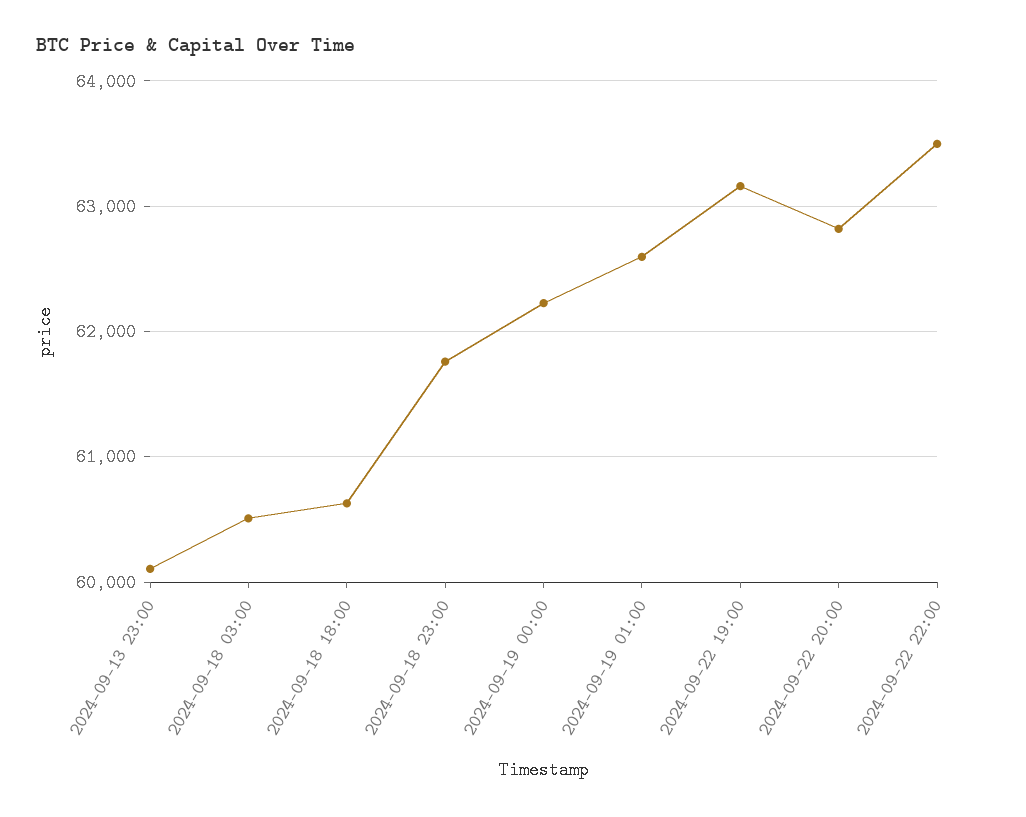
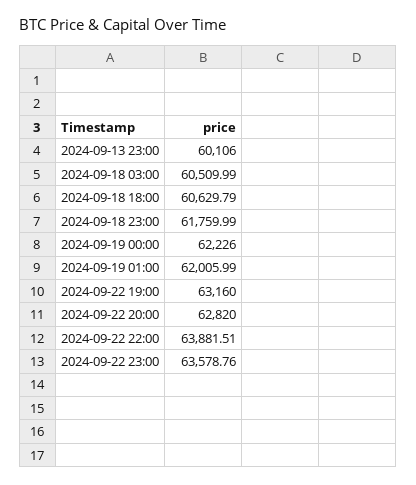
2024-09-19 01:00: 62600 -> 62005.99
2024-09-22 22:00: 63500 -> 63881.51
2024-09-22 23:00: none -> 63578.76

